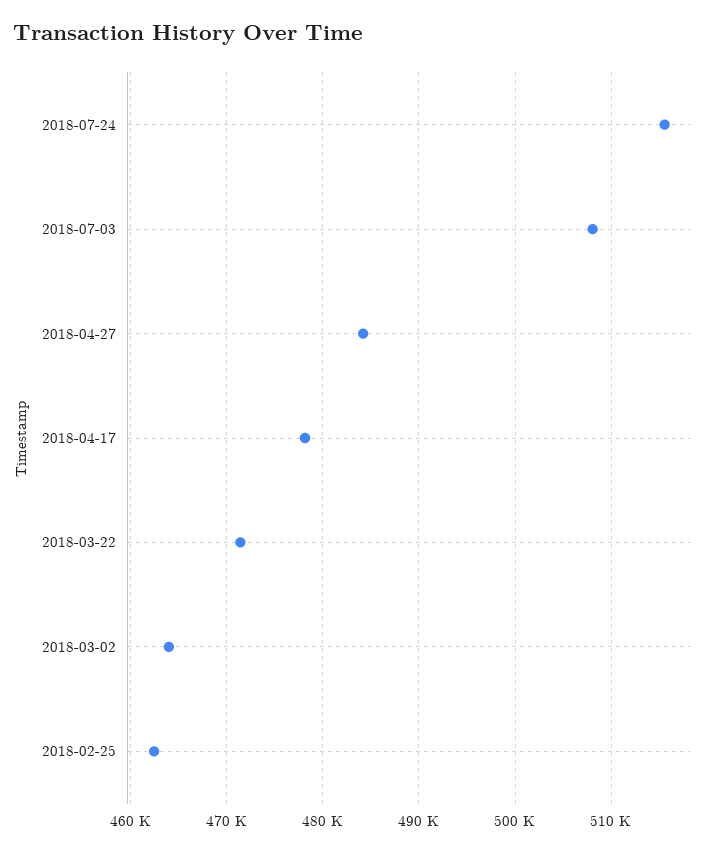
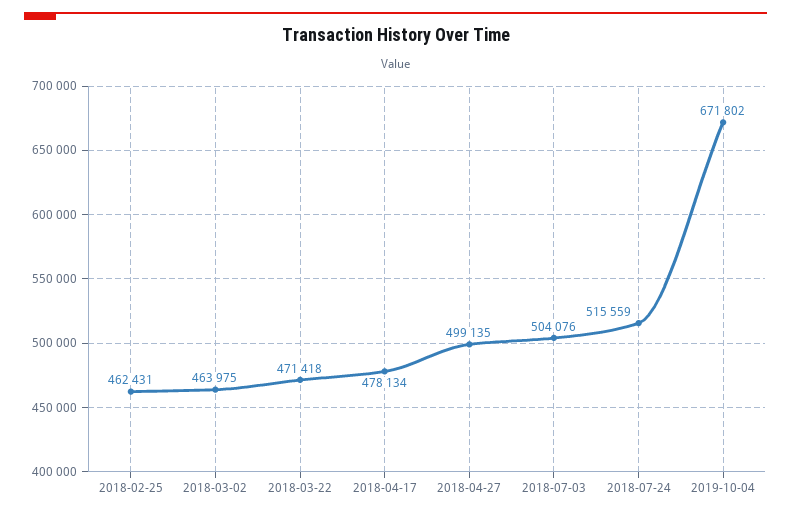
2018-07-03: 508000 -> 504076
2018-04-27: 484000 -> 499135
2019-10-04: none -> 671802

